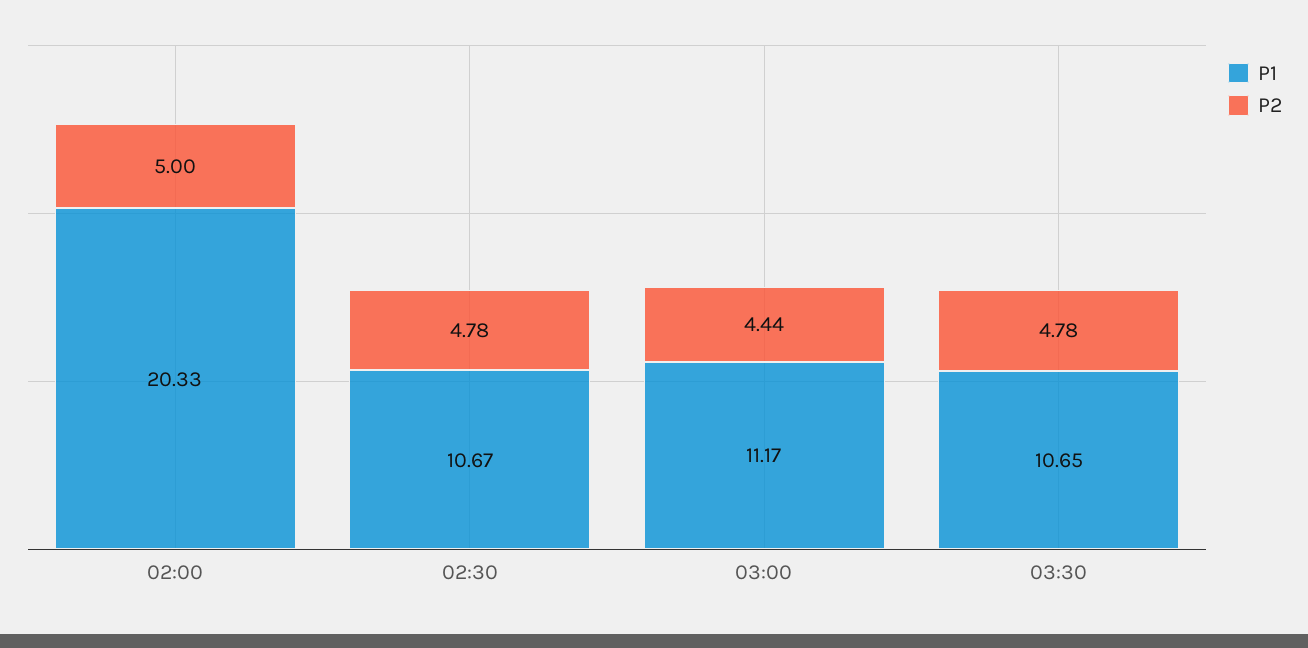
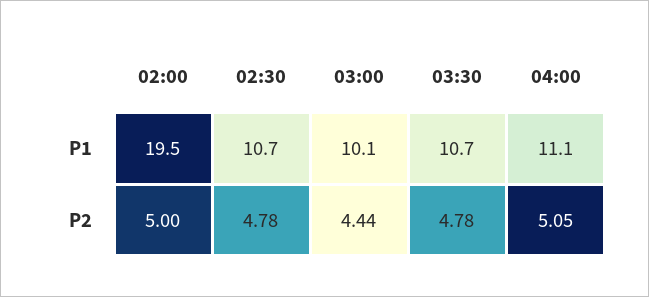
P1, 02:00: 20.33 -> 19.5
P1, 03:00: 11.17 -> 10.1
P1, 04:00: none -> 11.1
P2, 04:00: none -> 5.05

